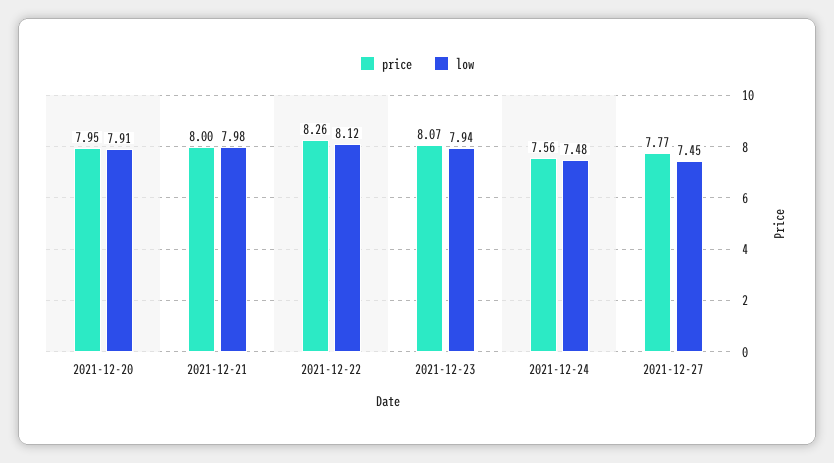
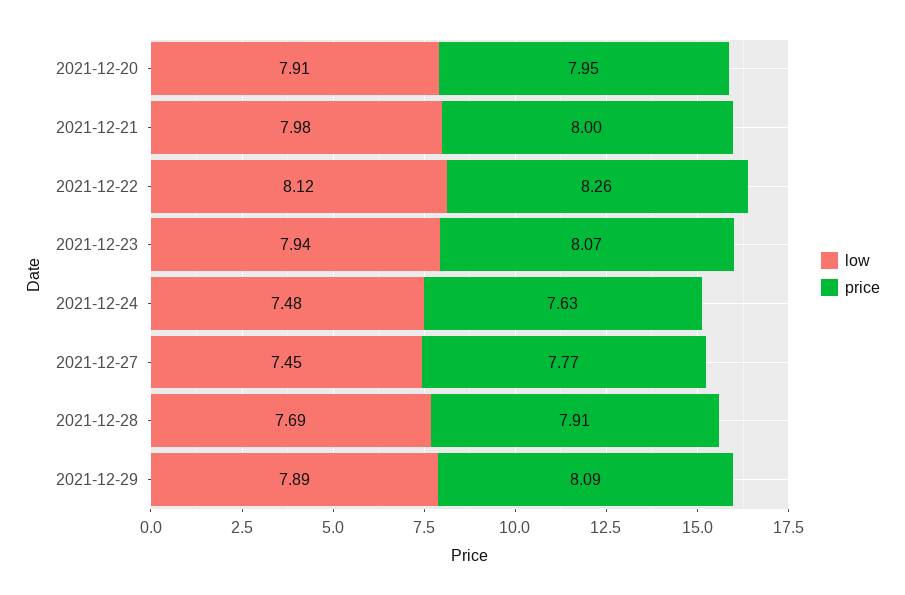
price, 2021-12-24: 7.56 -> 7.63
low, 2021-12-28: none -> 7.69
price, 2021-12-28: none -> 7.91
low, 2021-12-29: none -> 7.89
price, 2021-12-29: none -> 8.09

